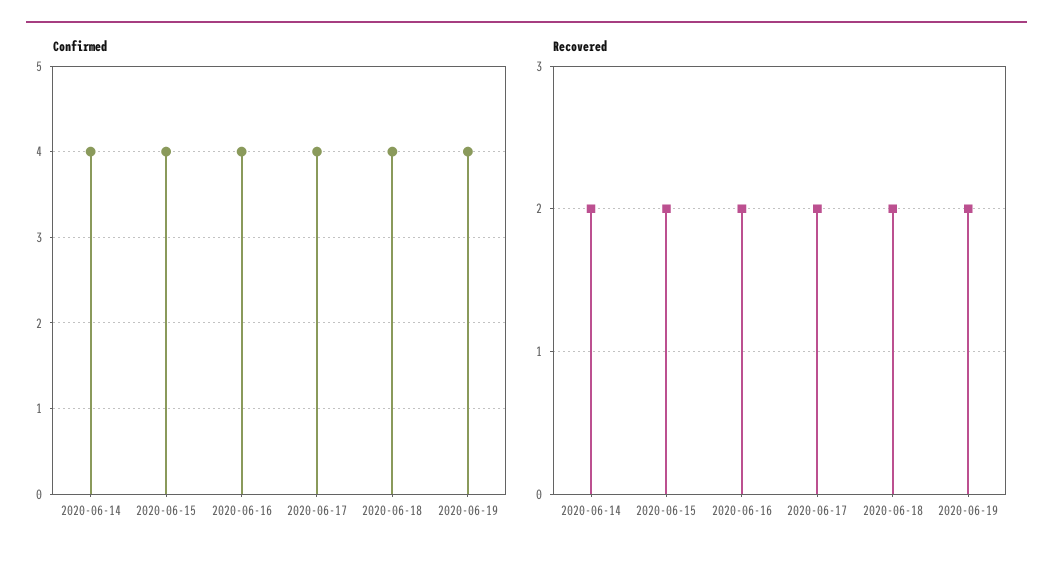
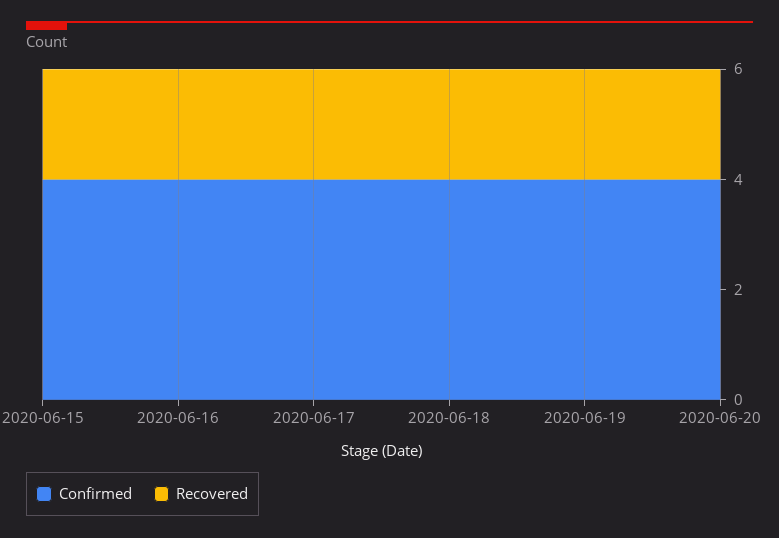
Confirmed, 2020-06-14: 4 -> none
Recovered, 2020-06-14: 2 -> none
Confirmed, 2020-06-20: none -> 4
Recovered, 2020-06-20: none -> 2

